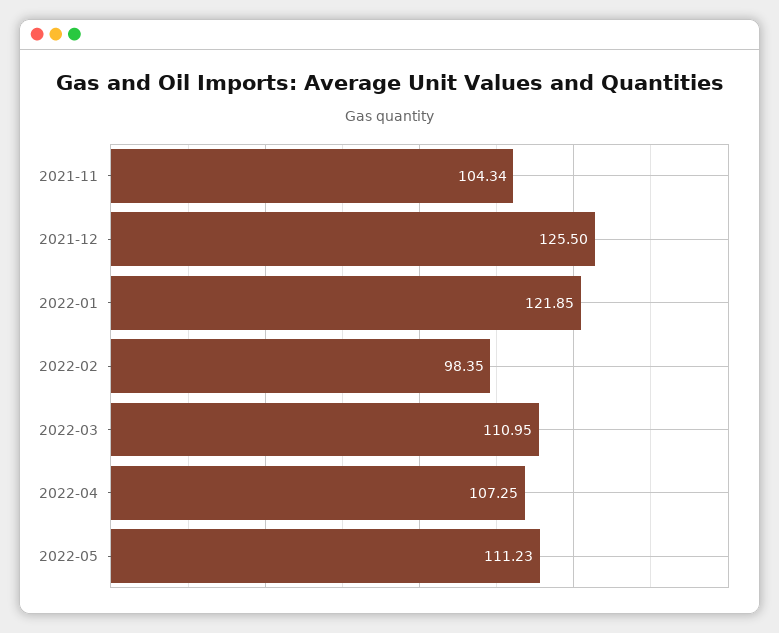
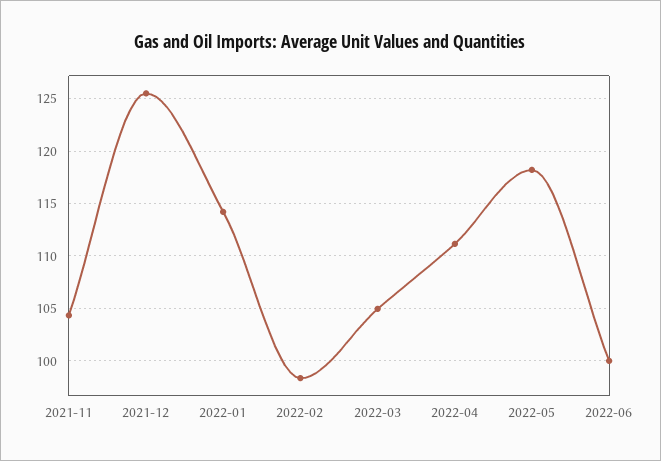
2022-01: 121.85 -> 114
2022-03: 110.95 -> 105
2022-04: 107.25 -> 111
2022-05: 111.23 -> 118
2022-06: none -> 100

